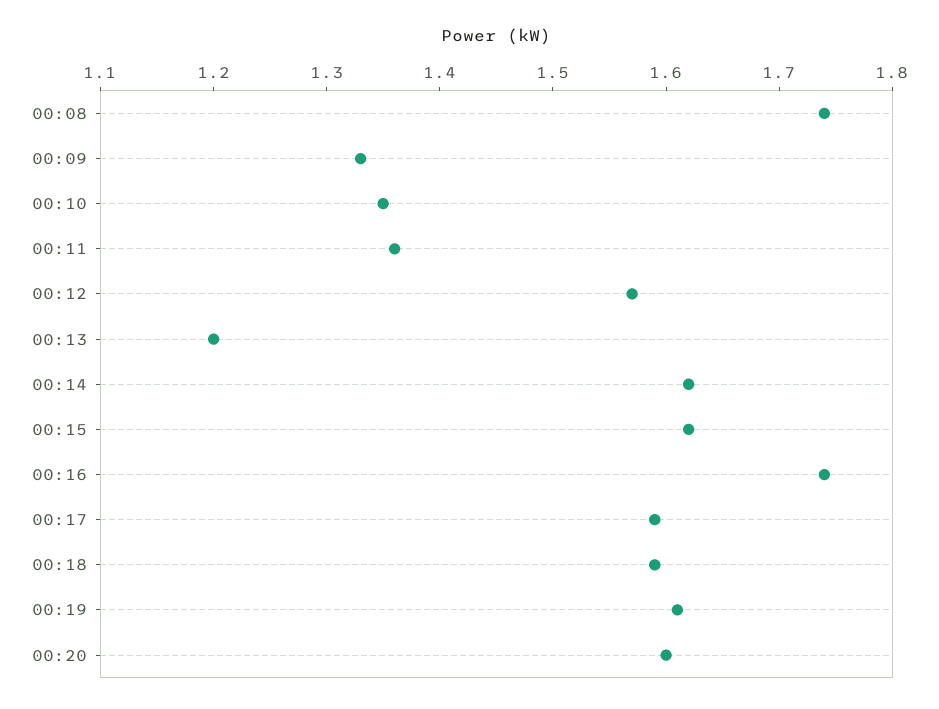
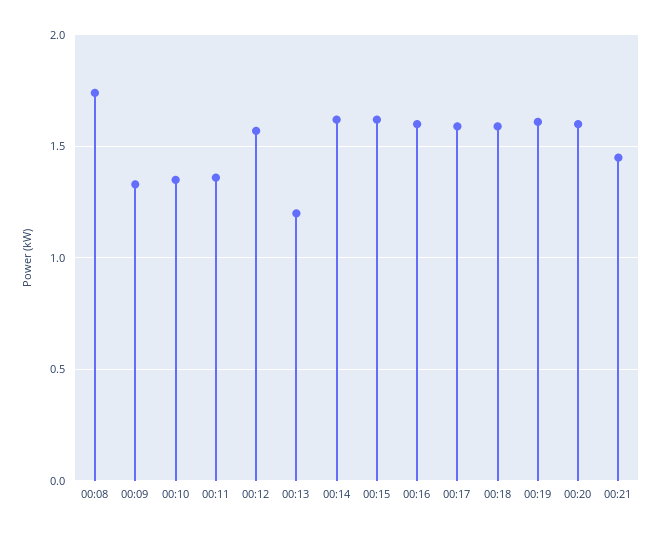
00:16: 1.74 -> 1.6
00:21: none -> 1.45

